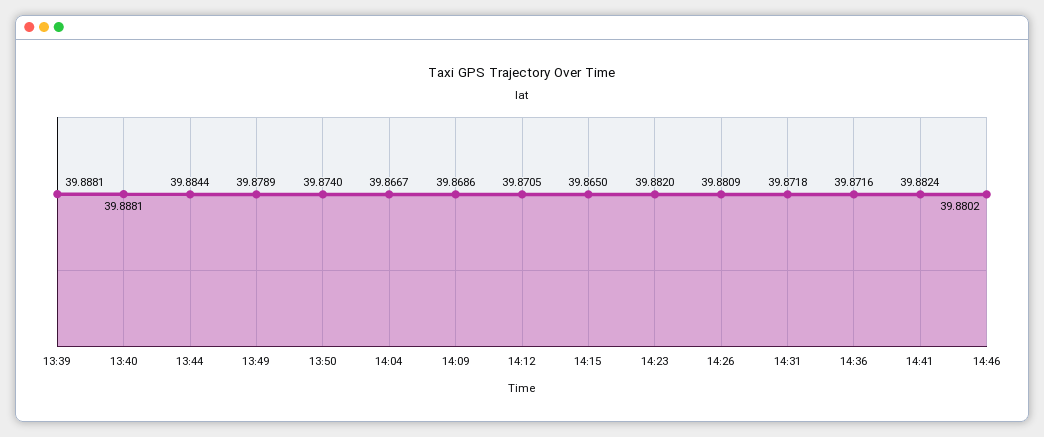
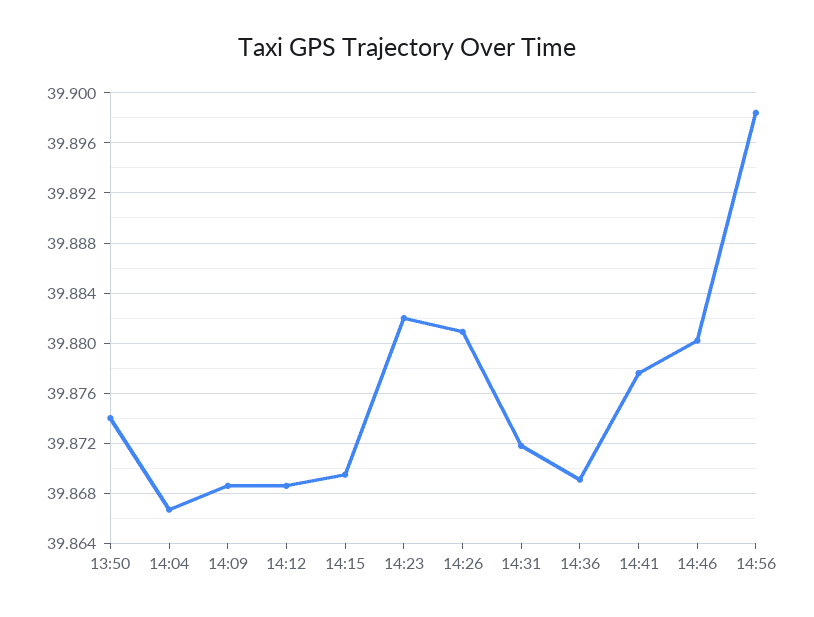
13:39: 39.8881 -> none
13:40: 39.8881 -> none
13:44: 39.8844 -> none
13:49: 39.8789 -> none
14:12: 39.8705 -> 39.8685
14:15: 39.865 -> 39.8695
14:36: 39.8716 -> 39.869
14:41: 39.8824 -> 39.8775
14:56: none -> 39.8985

